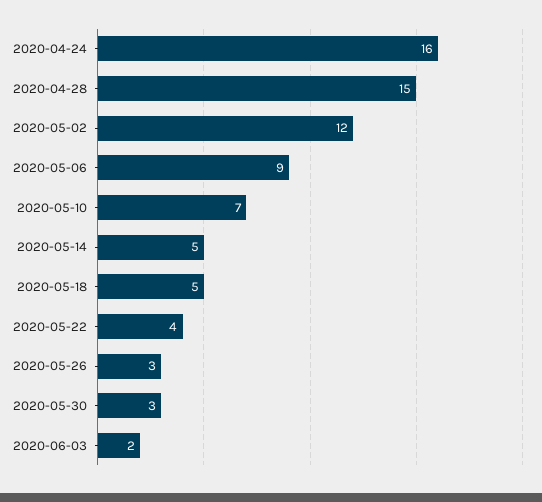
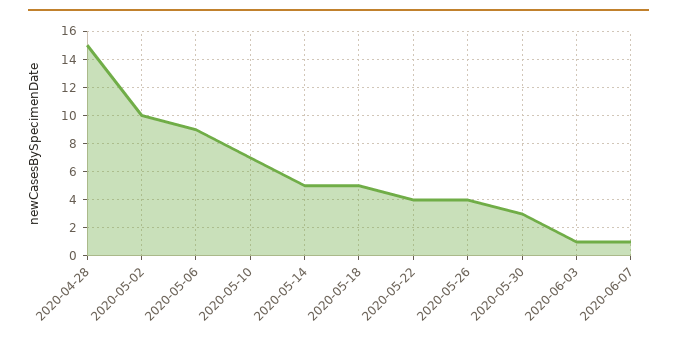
2020-04-24: 16 -> none
2020-05-02: 12 -> 10
2020-05-26: 3 -> 4
2020-06-03: 2 -> 1
2020-06-07: none -> 1

